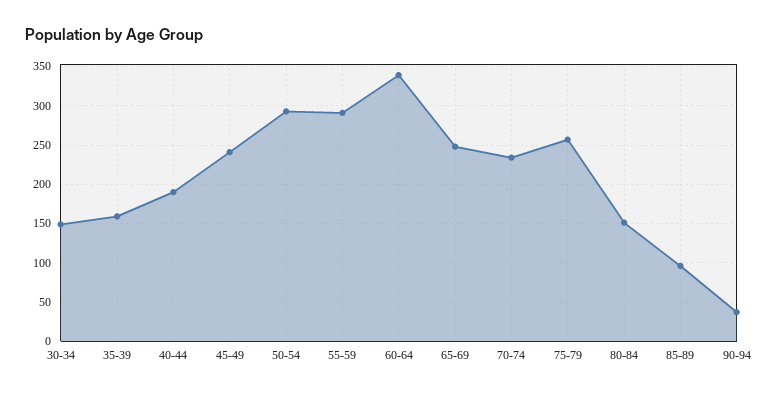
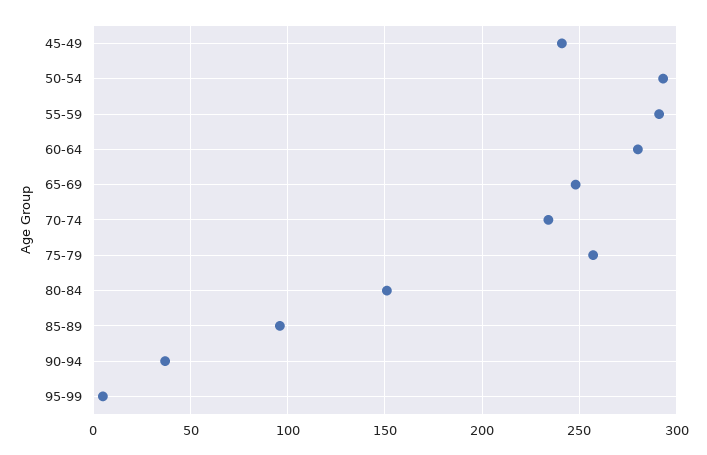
30-34: 150 -> none
35-39: 160 -> none
40-44: 190 -> none
60-64: 340 -> 280
95-99: none -> 5

